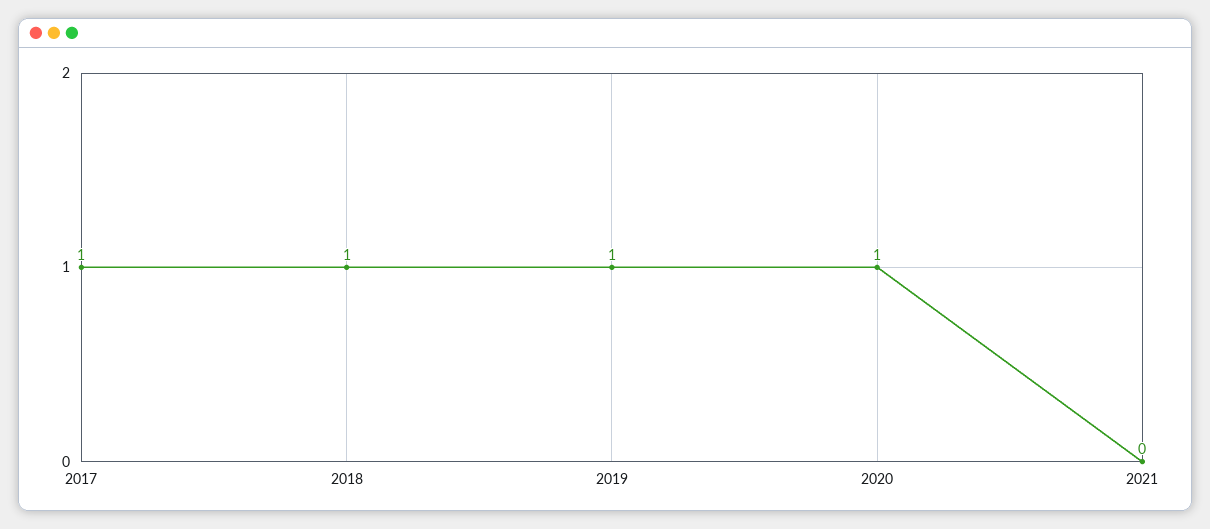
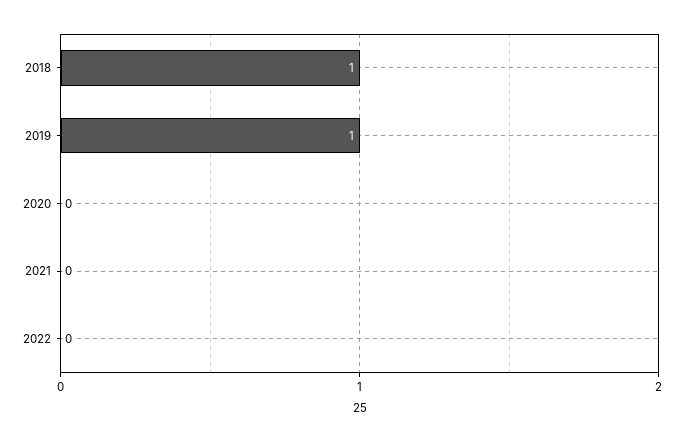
2017: 1 -> none
2020: 1 -> 0
2022: none -> 0

